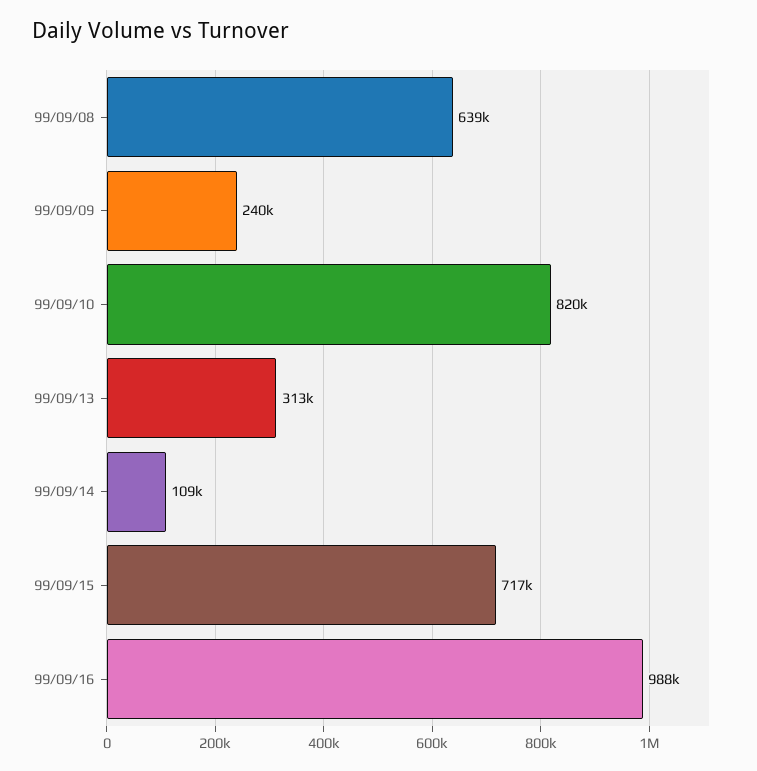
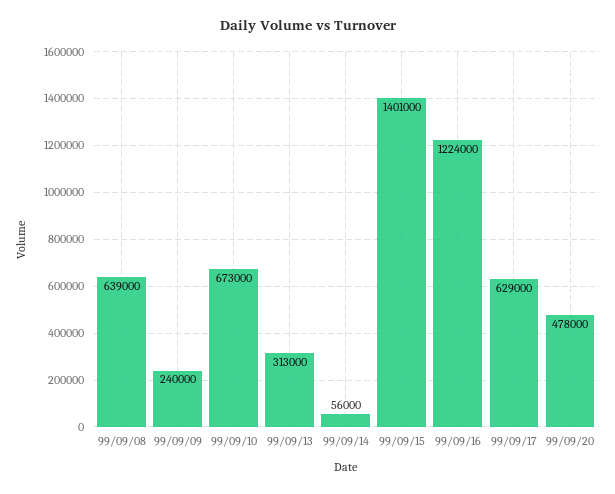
99/09/10: 820000 -> 673000
99/09/14: 109000 -> 56000
99/09/15: 717000 -> 1401000
99/09/16: 988000 -> 1224000
99/09/17: none -> 629000
99/09/20: none -> 478000

